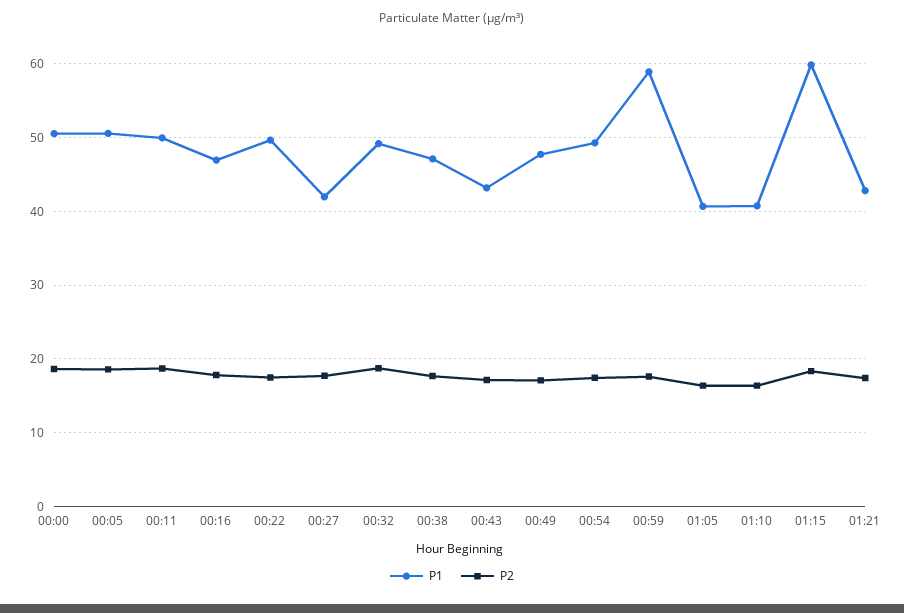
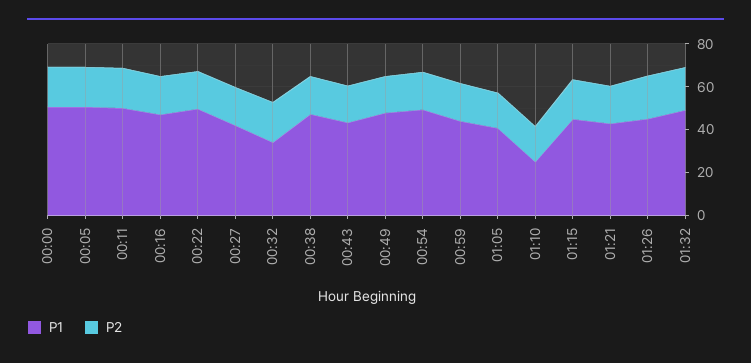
P1, 00:32: 49 -> 35
P1, 00:59: 59 -> 45
P1, 01:10: 41 -> 25
P1, 01:15: 60 -> 45
P1, 01:26: none -> 45
P2, 01:26: none -> 20
P1, 01:32: none -> 50
P2, 01:32: none -> 20

